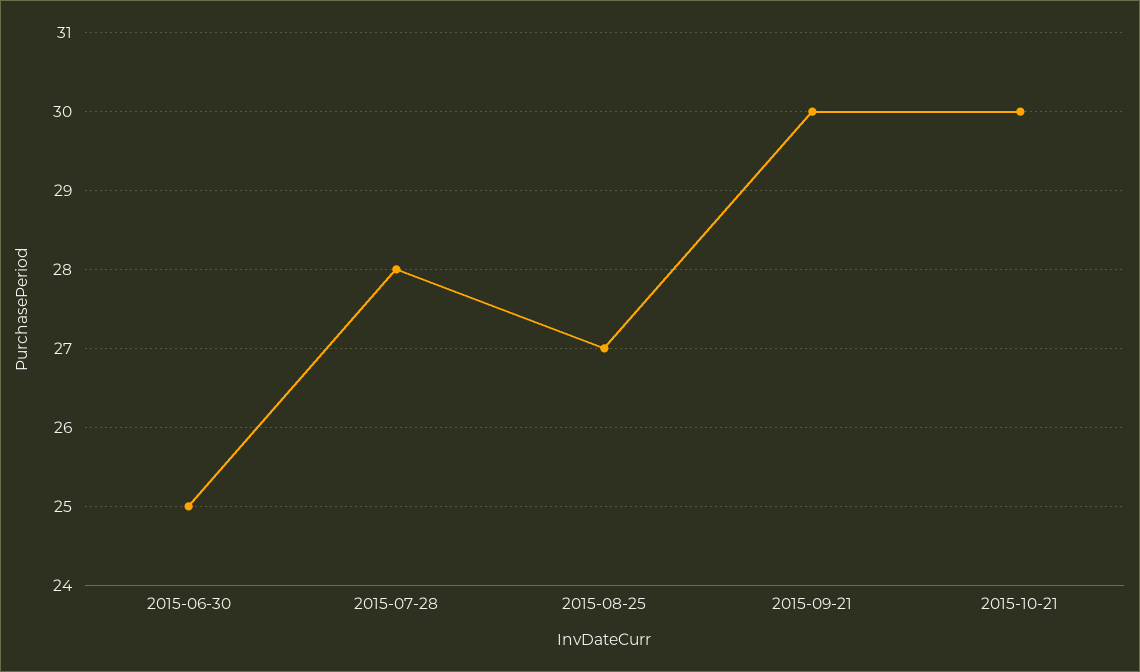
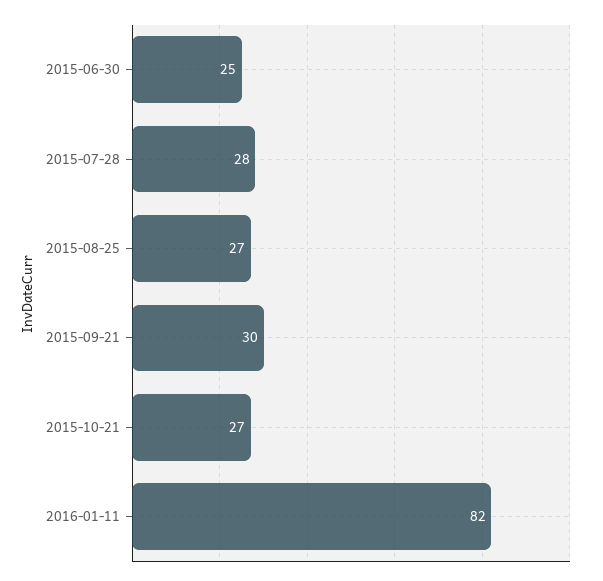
2015-10-21: 30 -> 27
2016-01-11: none -> 82

